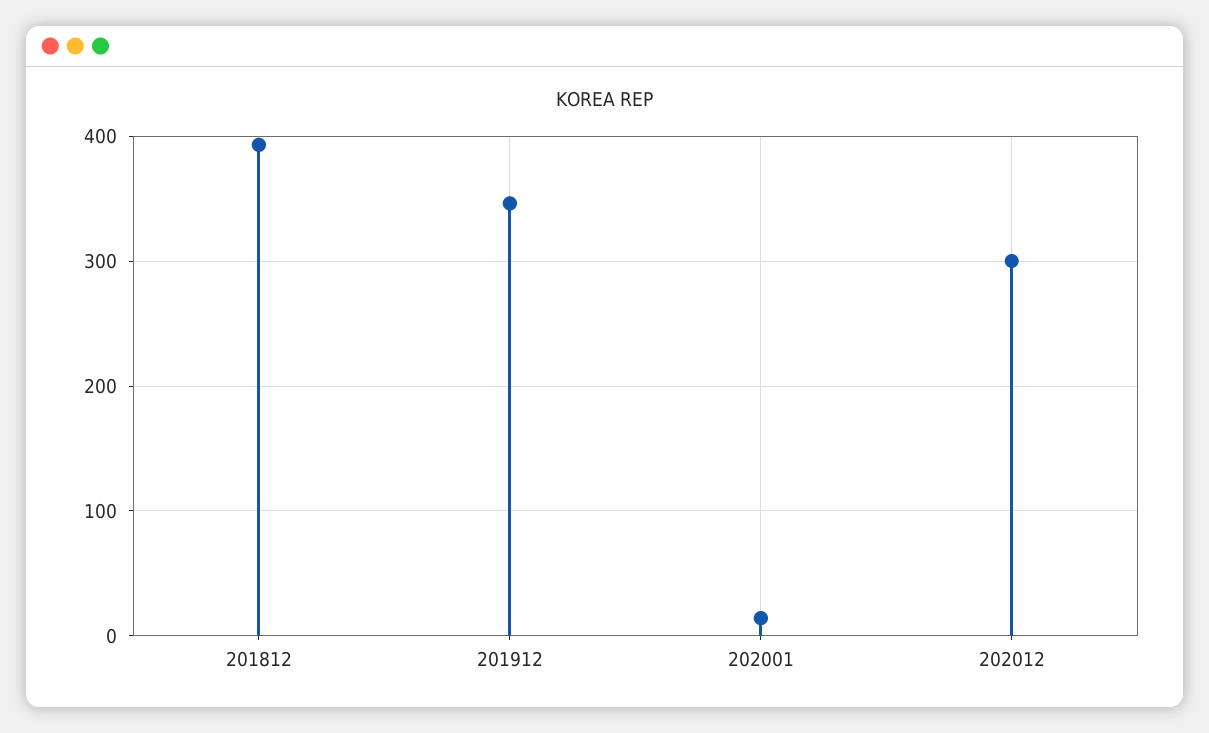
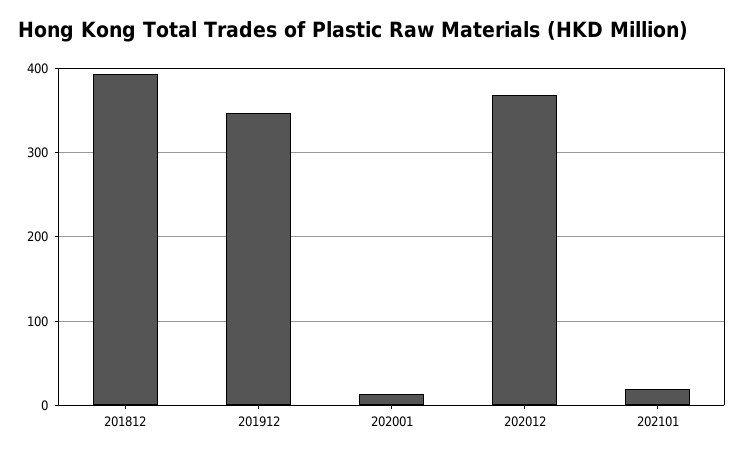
202012: 300 -> 370
202101: none -> 20

